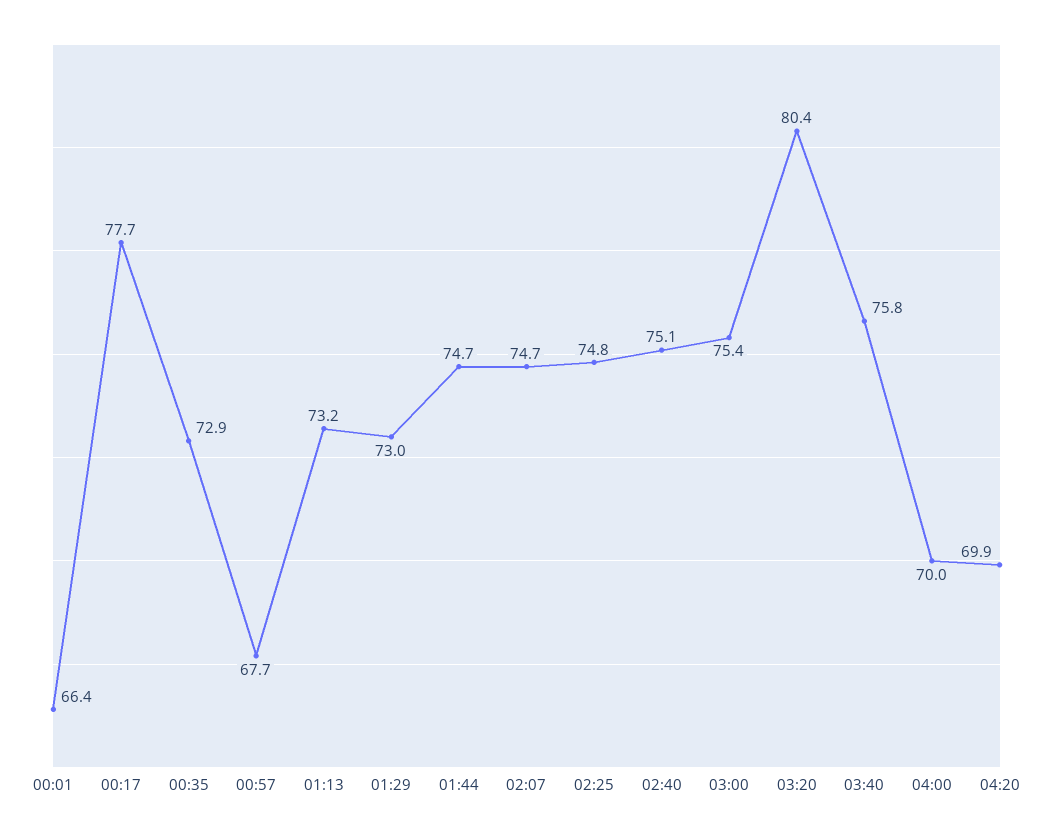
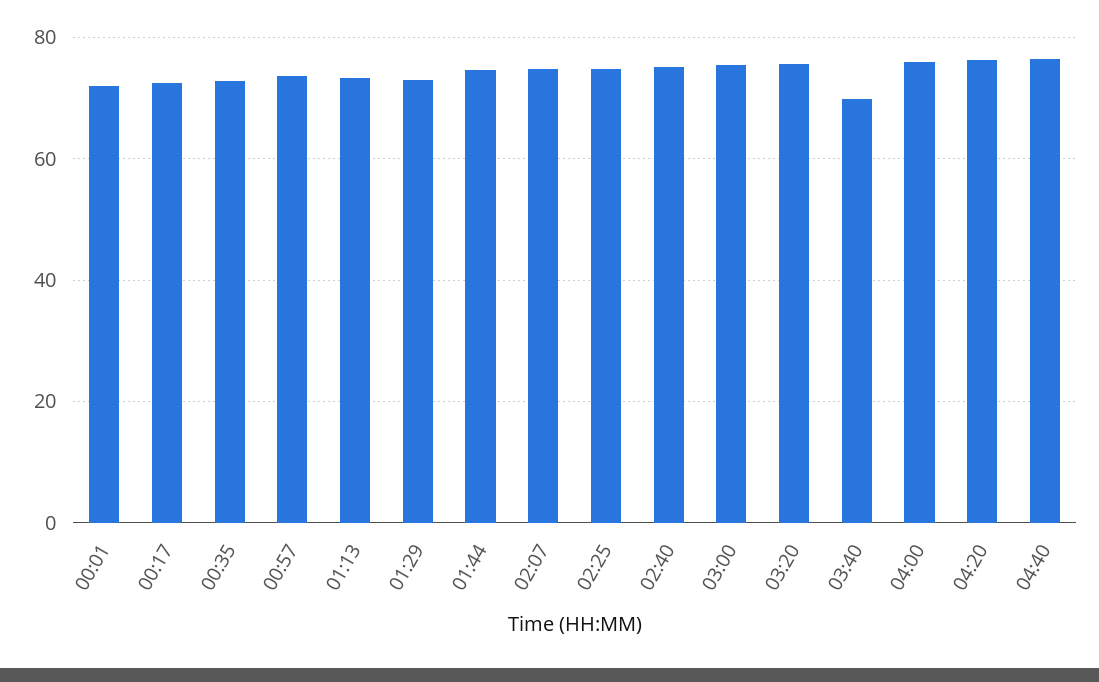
00:01: 66.4 -> 72
00:17: 77.7 -> 72
00:57: 67.7 -> 74
03:20: 80.4 -> 76
03:40: 75.8 -> 70
04:00: 70 -> 76
04:20: 69.9 -> 76
04:40: none -> 76

